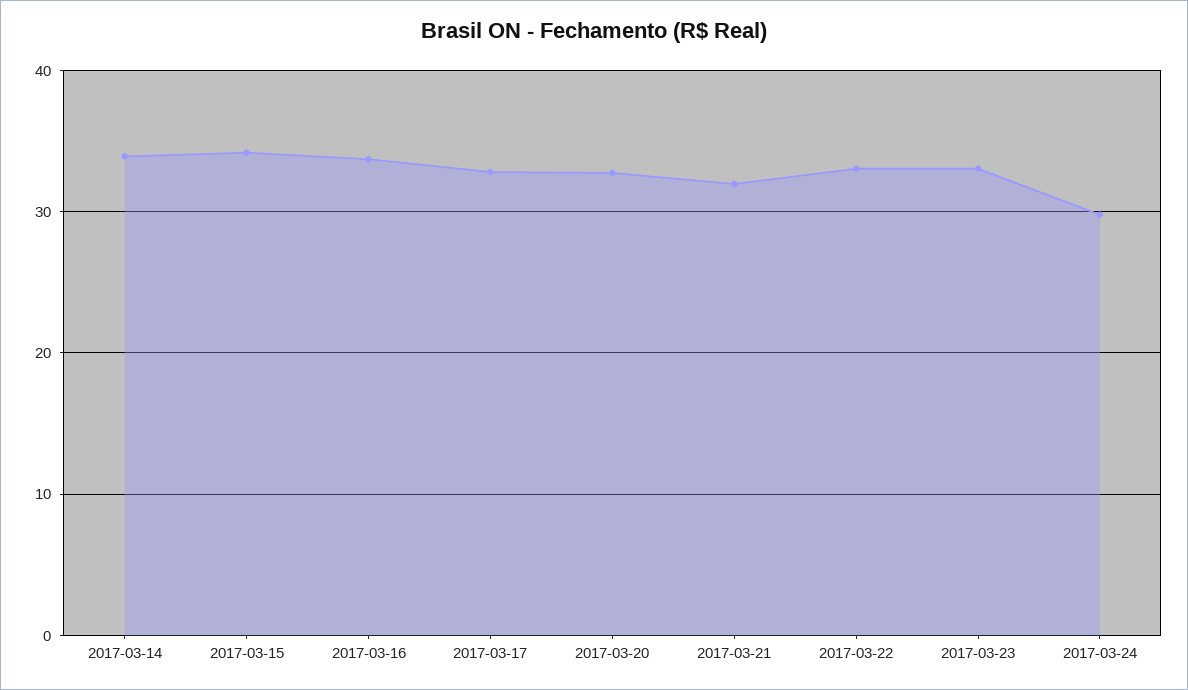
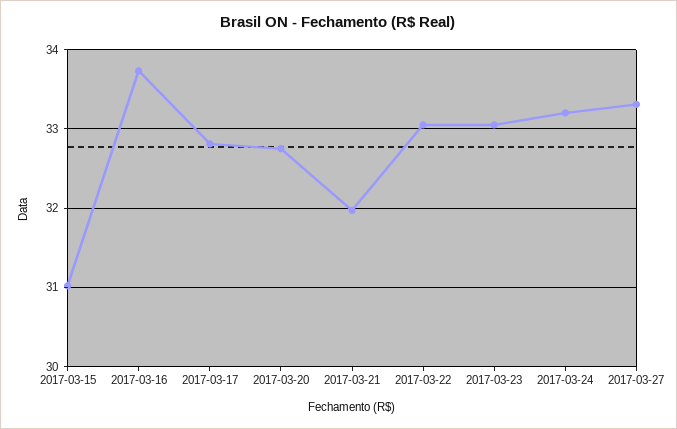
2017-03-14: 34 -> none
2017-03-15: 34 -> 31
2017-03-24: 30 -> 33.2
2017-03-27: none -> 33.3

